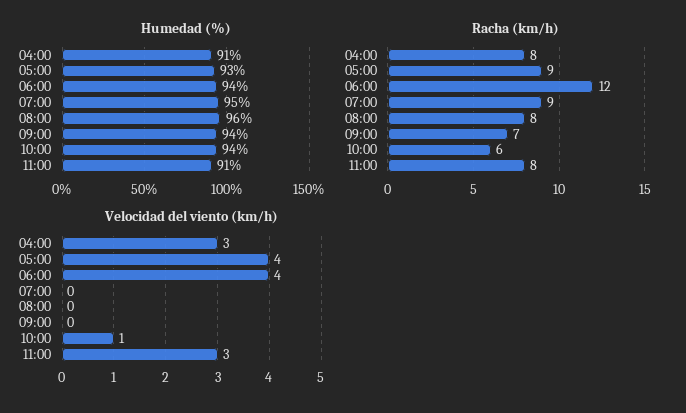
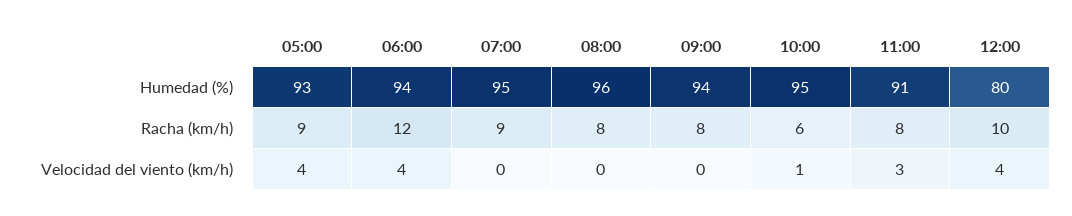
Humedad (%), 04:00: 91 -> none
Humedad (%), 10:00: 94 -> 95
Racha (km/h), 04:00: 8 -> none
Racha (km/h), 09:00: 7 -> 8
Velocidad del viento (km/h), 04:00: 3 -> none
Humedad (%), 12:00: none -> 80
Racha (km/h), 12:00: none -> 10
Velocidad del viento (km/h), 12:00: none -> 4

